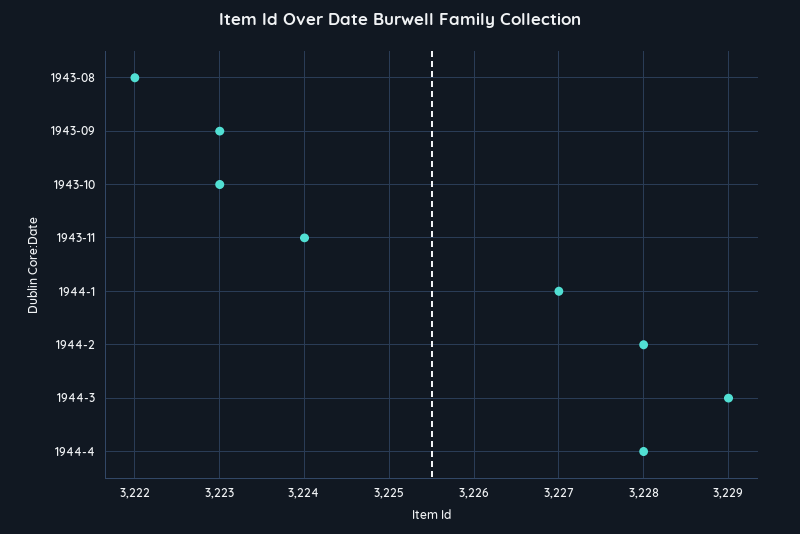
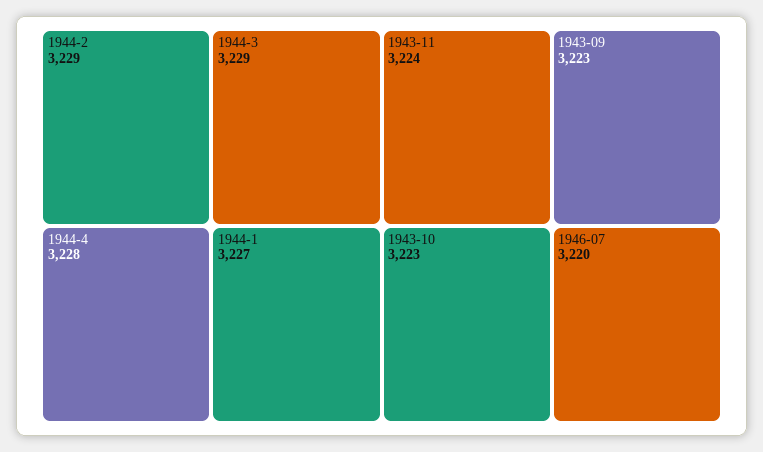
1943-08: 3222 -> none
1944-2: 3228 -> 3229
1946-07: none -> 3220

